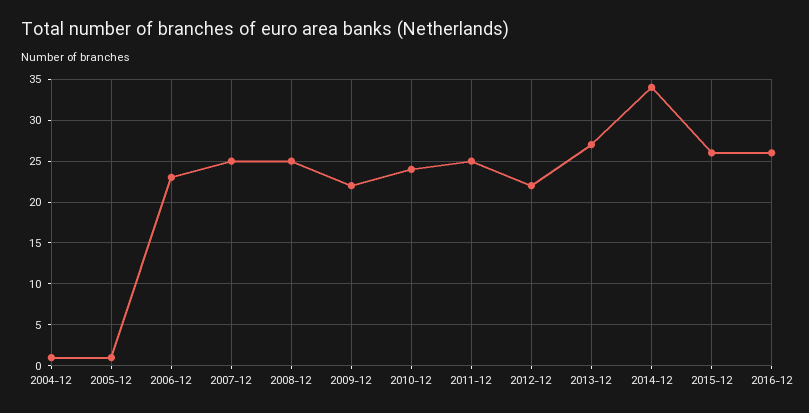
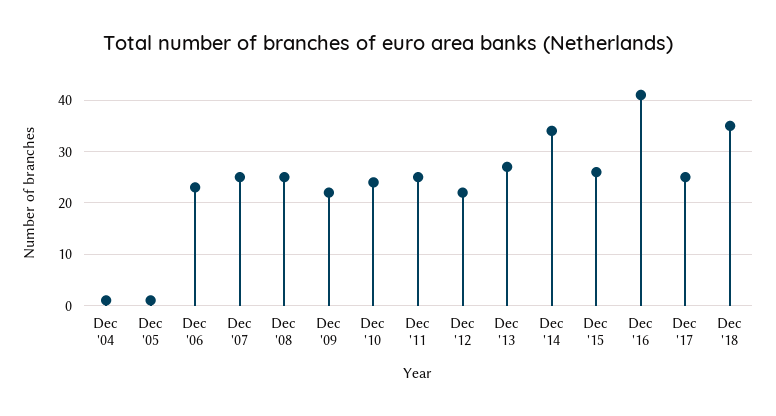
2016-12: 26 -> 40
Dec '17: none -> 25
Dec '18: none -> 35

